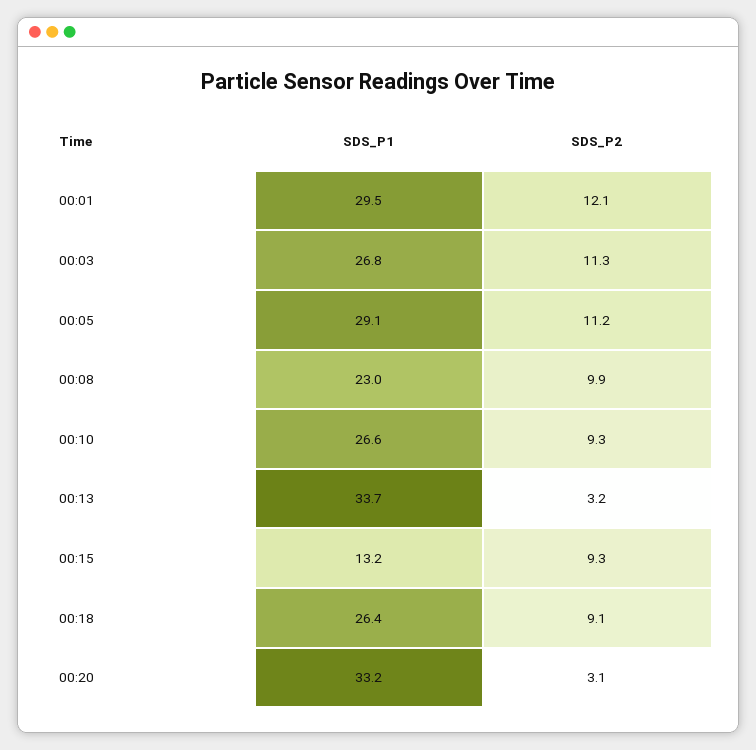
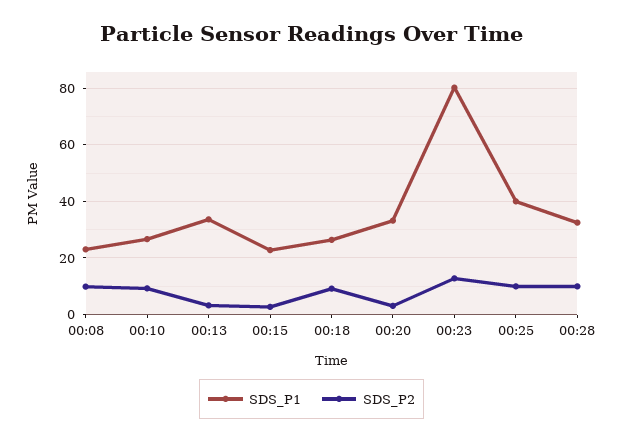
SDS_P1, 00:01: 29.5 -> none
SDS_P2, 00:01: 12.1 -> none
SDS_P1, 00:03: 26.8 -> none
SDS_P2, 00:03: 11.3 -> none
SDS_P1, 00:05: 29.1 -> none
SDS_P2, 00:05: 11.2 -> none
SDS_P1, 00:15: 13.2 -> 22.5
SDS_P2, 00:15: 9.3 -> 2.5
SDS_P1, 00:23: none -> 80
SDS_P2, 00:23: none -> 12.5
SDS_P1, 00:25: none -> 40
SDS_P2, 00:25: none -> 10
SDS_P1, 00:28: none -> 32.5
SDS_P2, 00:28: none -> 10

